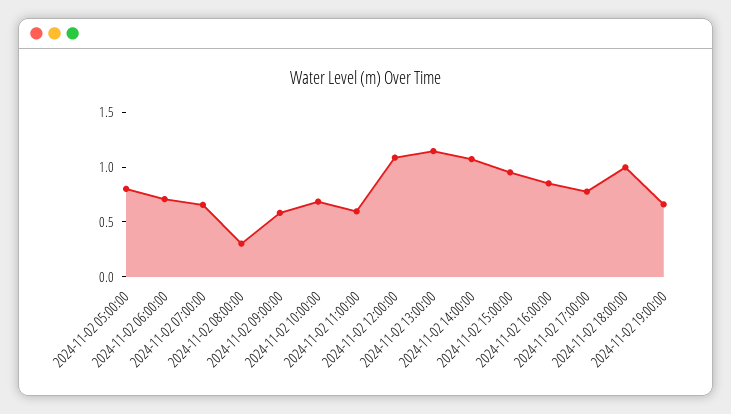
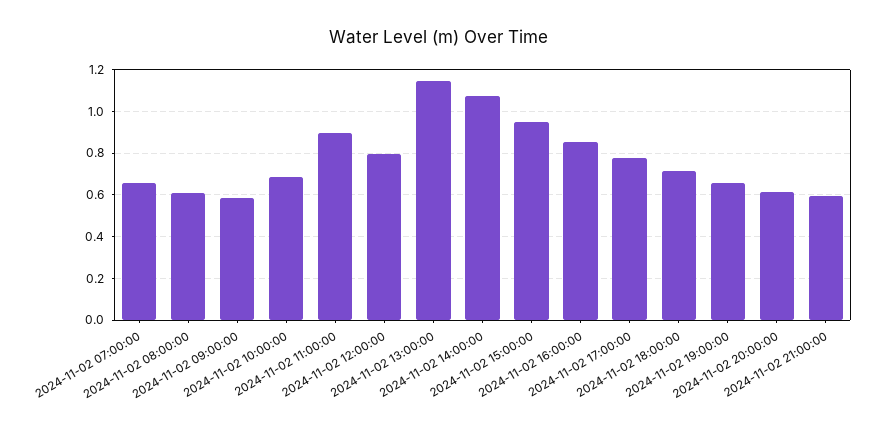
2024-11-02 05:00:00: 0.8 -> none
2024-11-02 06:00:00: 0.7 -> none
2024-11-02 08:00:00: 0.3 -> 0.6
2024-11-02 11:00:00: 0.6 -> 0.9
2024-11-02 12:00:00: 1.1 -> 0.8
2024-11-02 18:00:00: 1 -> 0.7
2024-11-02 20:00:00: none -> 0.6
2024-11-02 21:00:00: none -> 0.6

